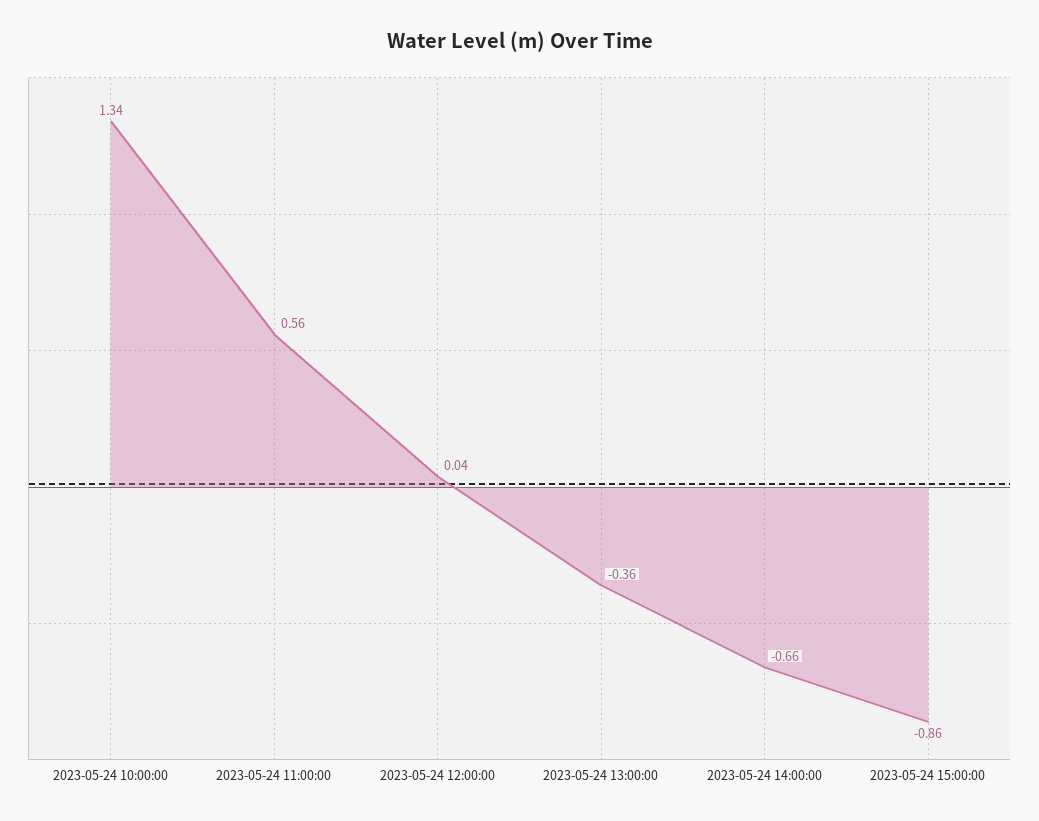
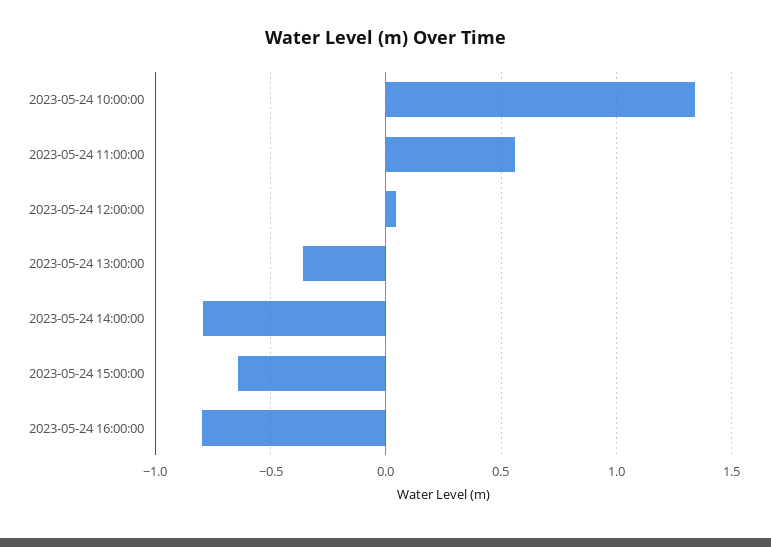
2023-05-24 14:00:00: -0.66 -> -0.8
2023-05-24 15:00:00: -0.86 -> -0.65
2023-05-24 16:00:00: none -> -0.8

